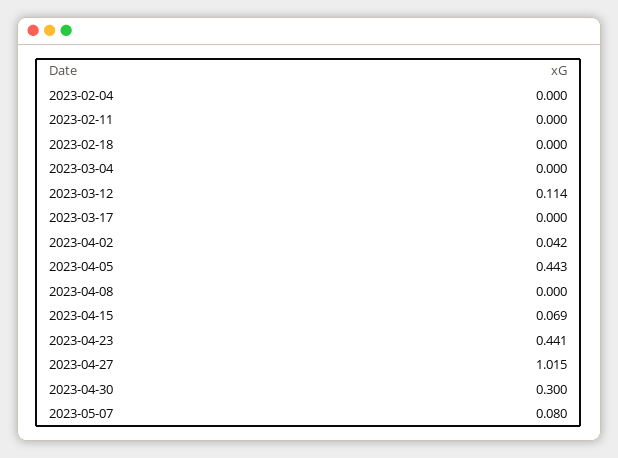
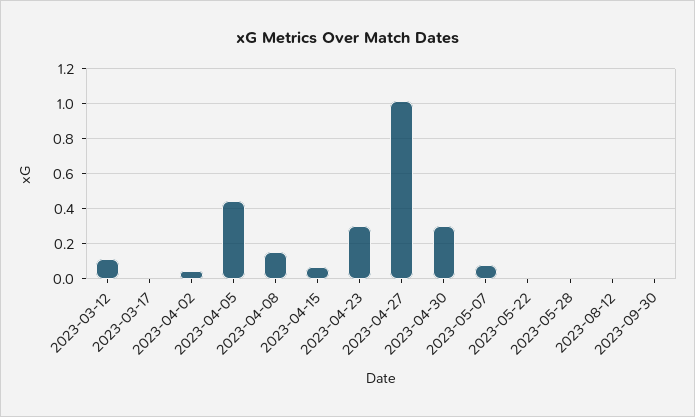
2023-02-04: 0 -> none
2023-02-11: 0 -> none
2023-02-18: 0 -> none
2023-03-04: 0 -> none
2023-04-08: 0 -> 0.15
2023-04-23: 0.441 -> 0.3
2023-05-22: none -> 0
2023-05-28: none -> 0
2023-08-12: none -> 0
2023-09-30: none -> 0

